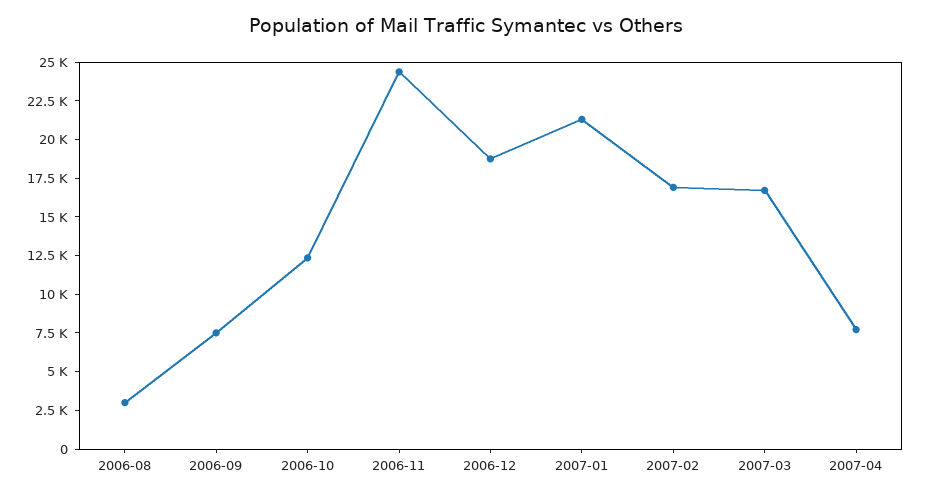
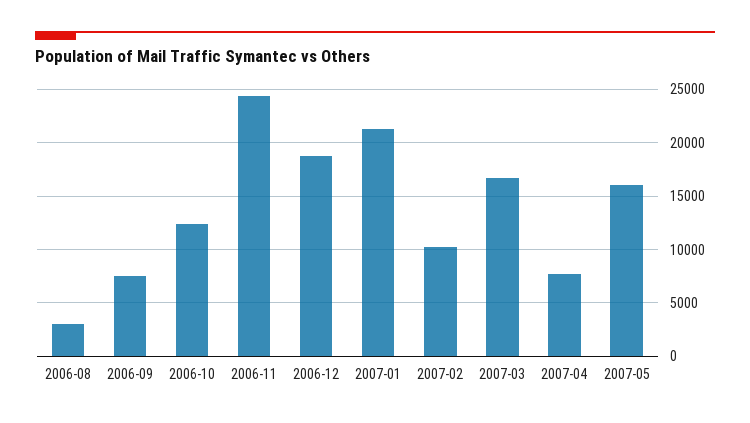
2007-02: 17500 -> 10000
2007-05: none -> 16000

